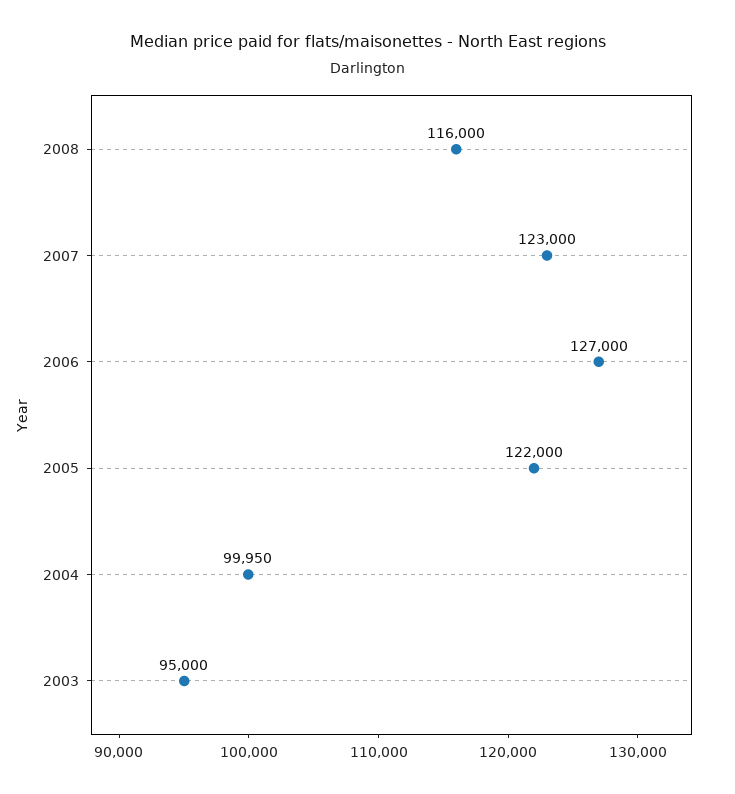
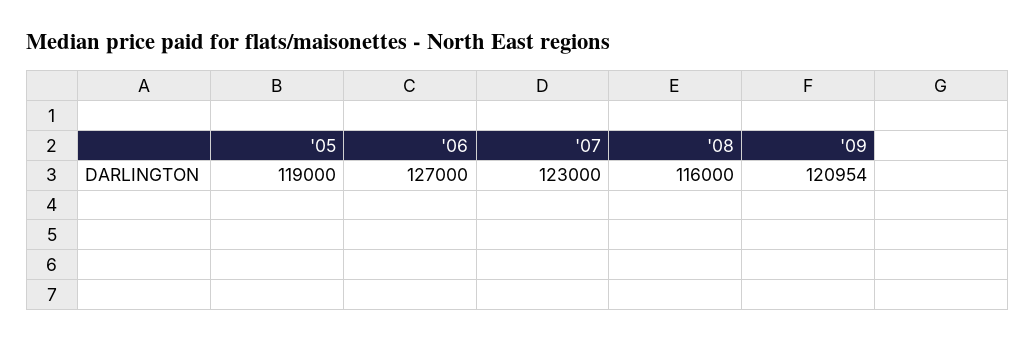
2005: 122000 -> 119000
2004: 99950 -> none
2003: 95000 -> none
'09: none -> 120954

